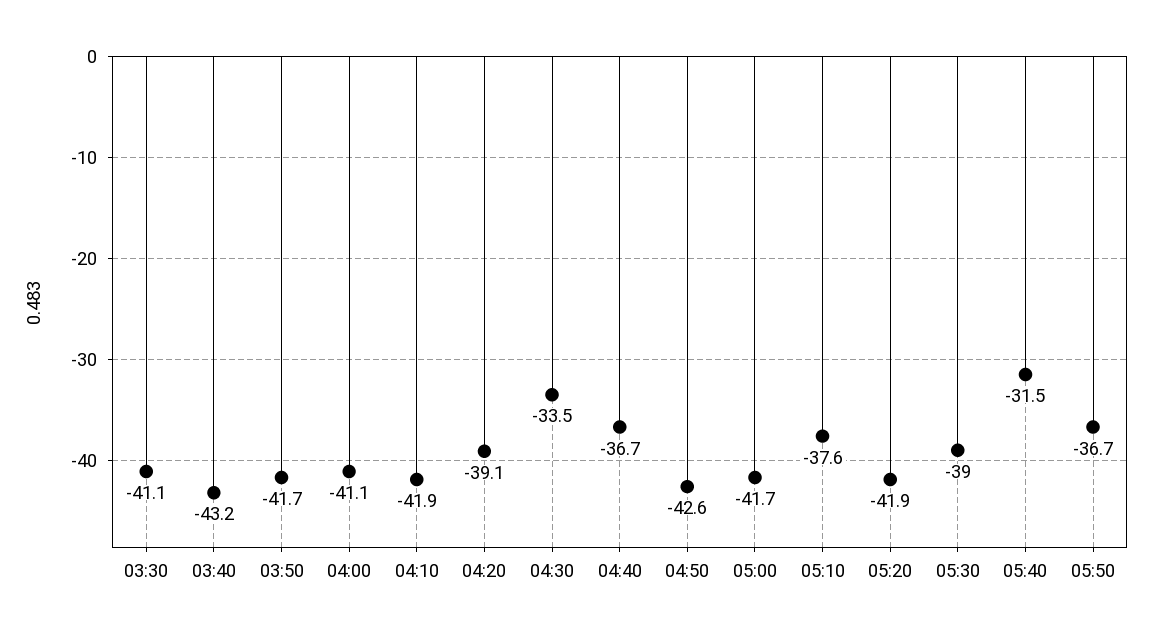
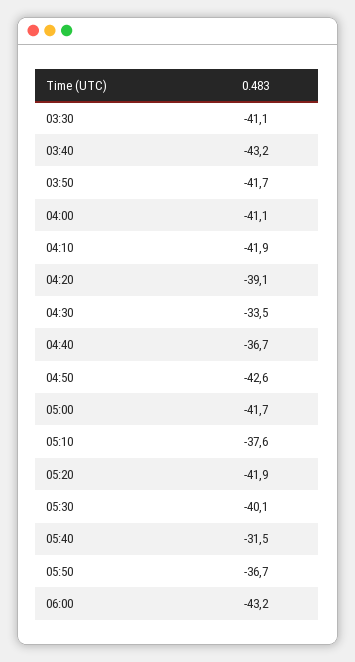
05:30: -39 -> -40.1
06:00: none -> -43.2

